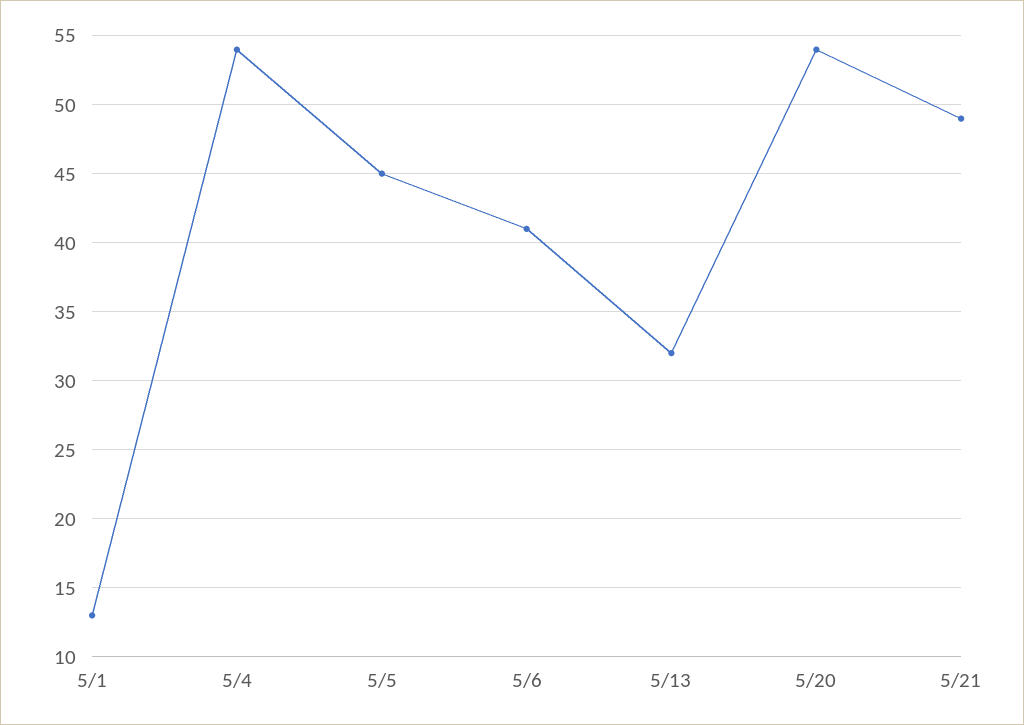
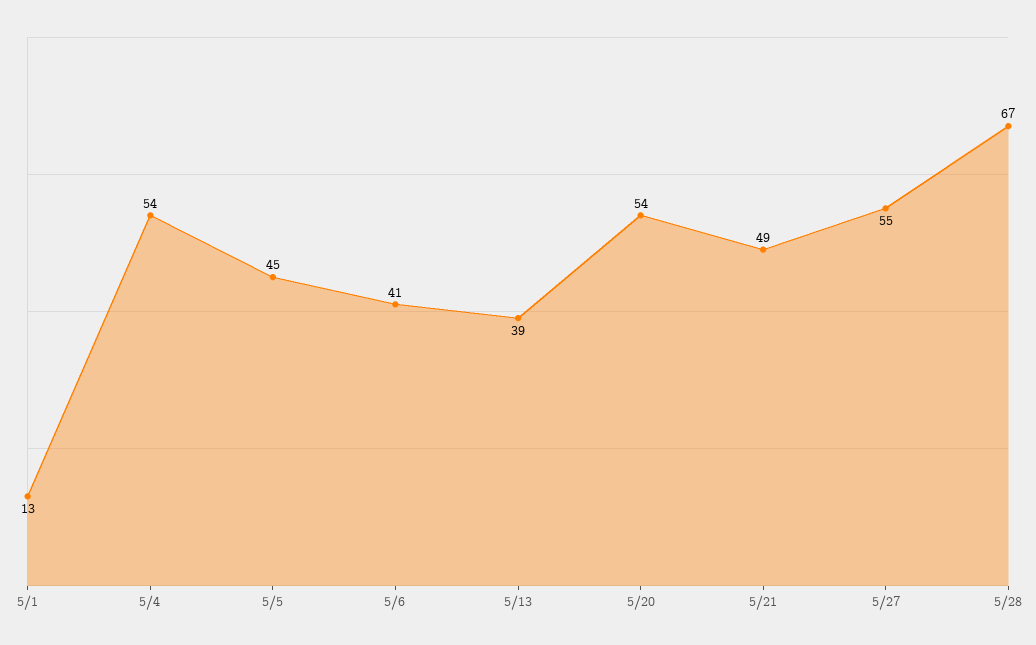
5/13: 32 -> 39
5/27: none -> 55
5/28: none -> 67

